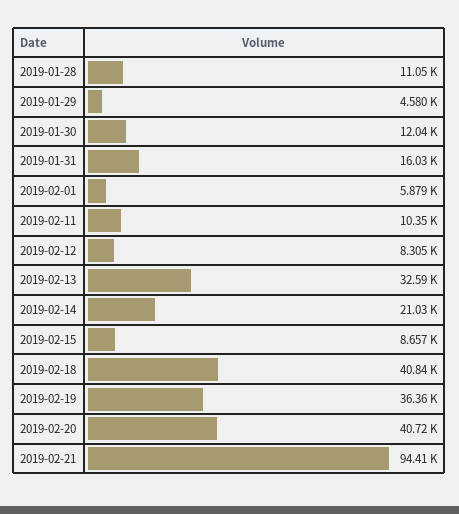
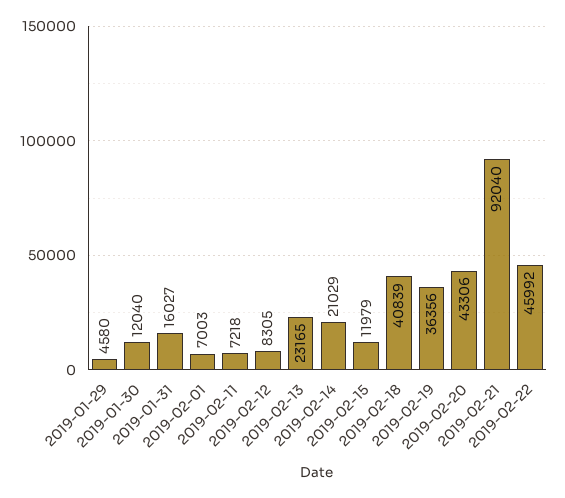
2019-01-28: 11050 -> none
2019-02-01: 5879 -> 7003
2019-02-11: 10350 -> 7218
2019-02-13: 32590 -> 23165
2019-02-15: 8657 -> 11979
2019-02-20: 40720 -> 43306
2019-02-21: 94410 -> 92040
2019-02-22: none -> 45992

